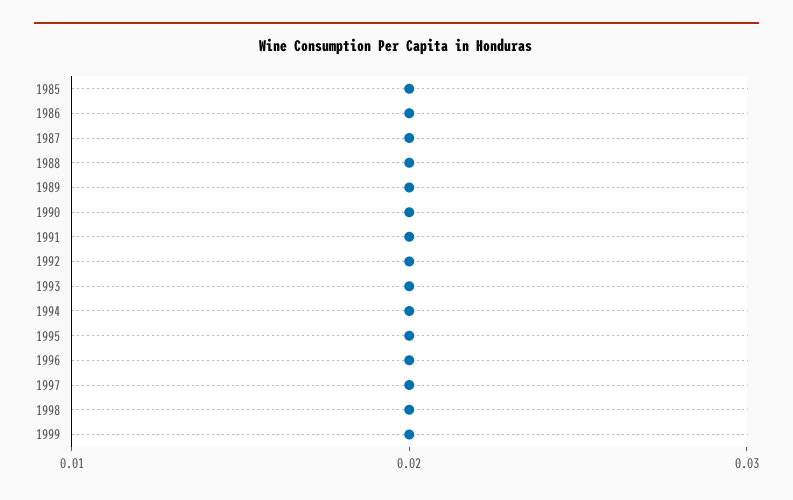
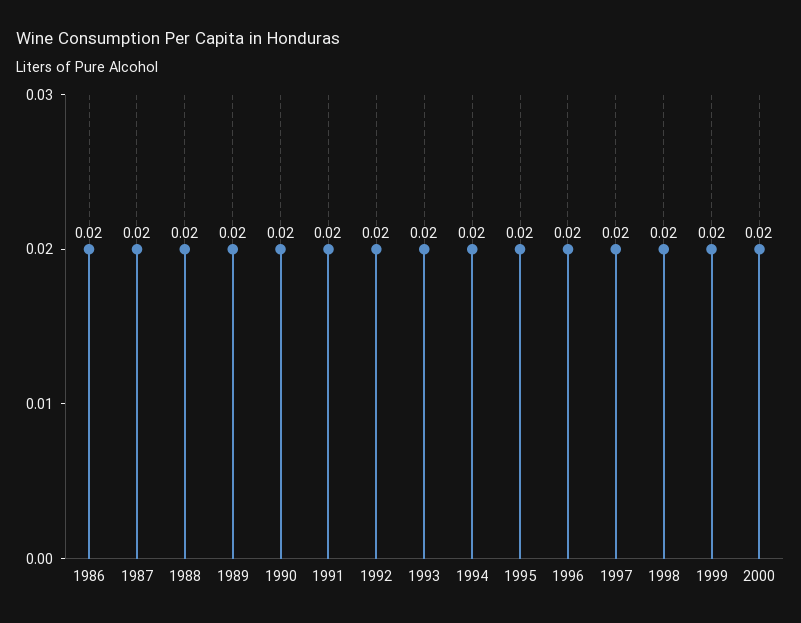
1985: 0.02 -> none
2000: none -> 0.02

